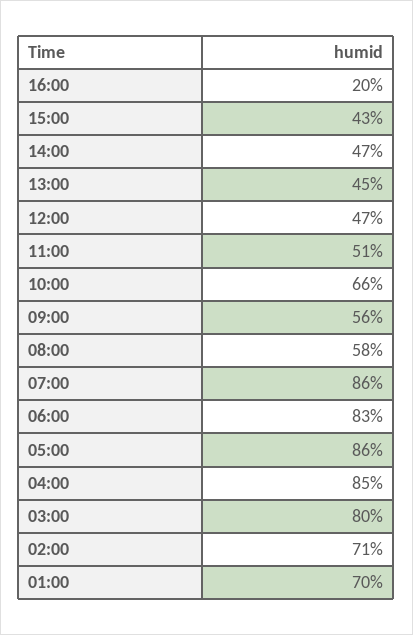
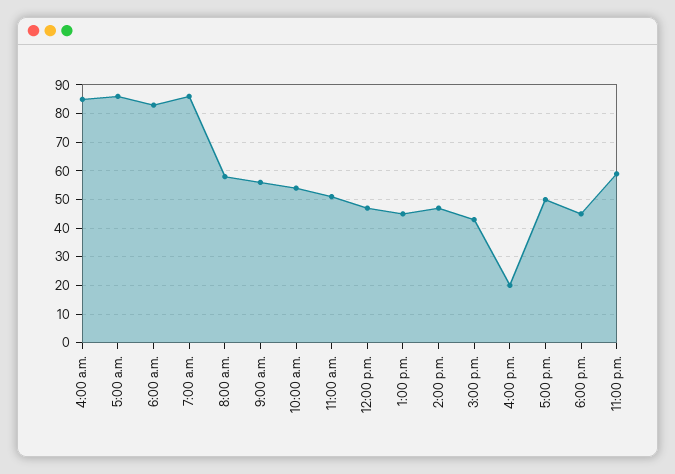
10:00: 66 -> 55
03:00: 80 -> none
02:00: 71 -> none
01:00: 70 -> none
5:00 p.m.: none -> 50
6:00 p.m.: none -> 45
11:00 p.m.: none -> 60

